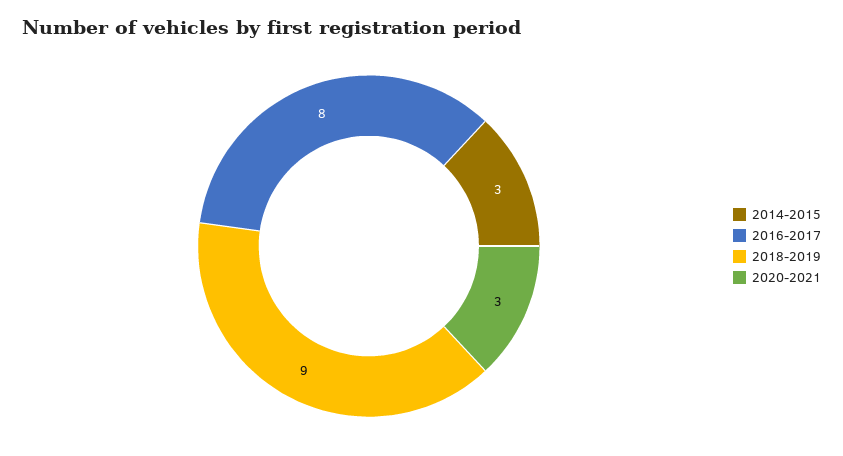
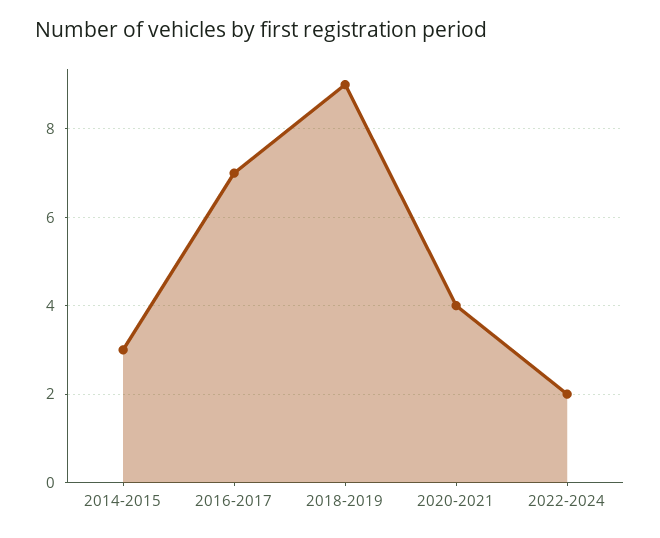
2016-2017: 8 -> 7
2020-2021: 3 -> 4
2022-2024: none -> 2

